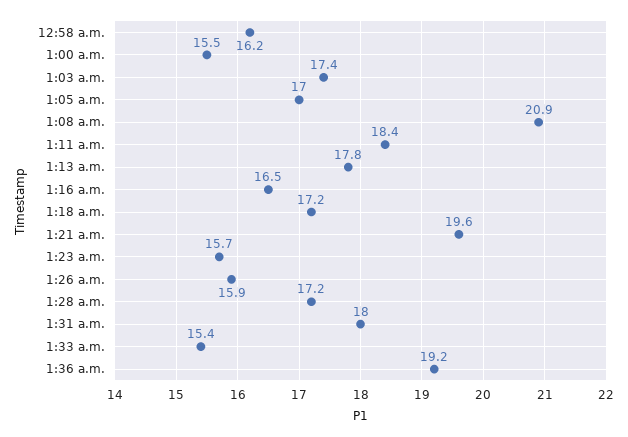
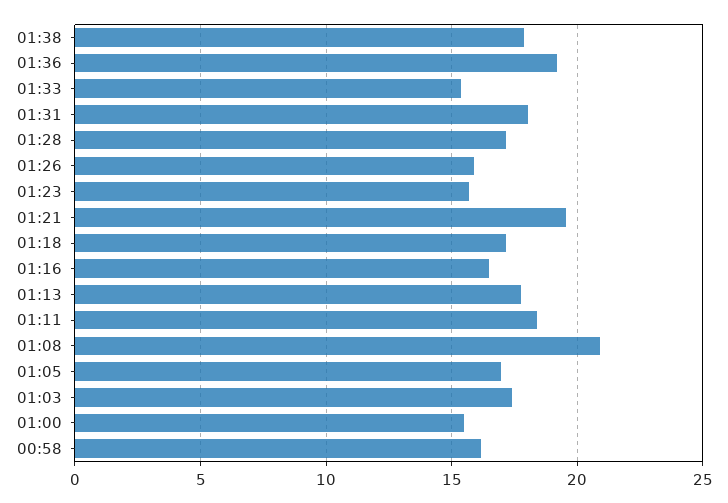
01:38: none -> 18

